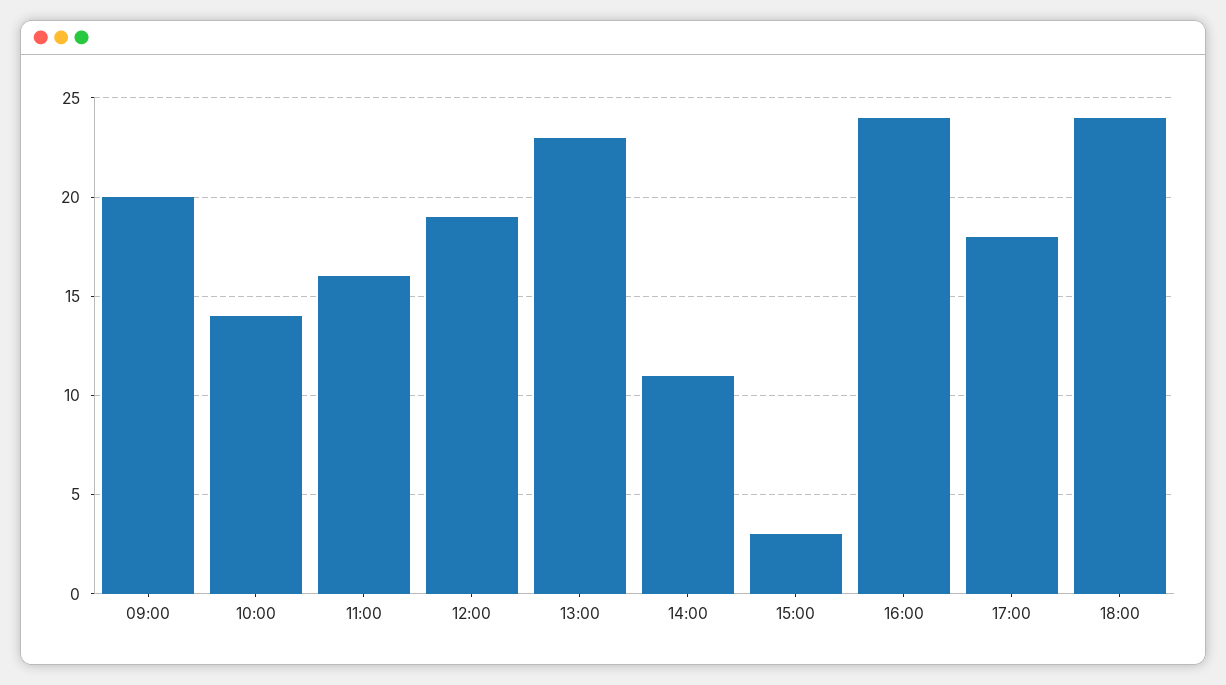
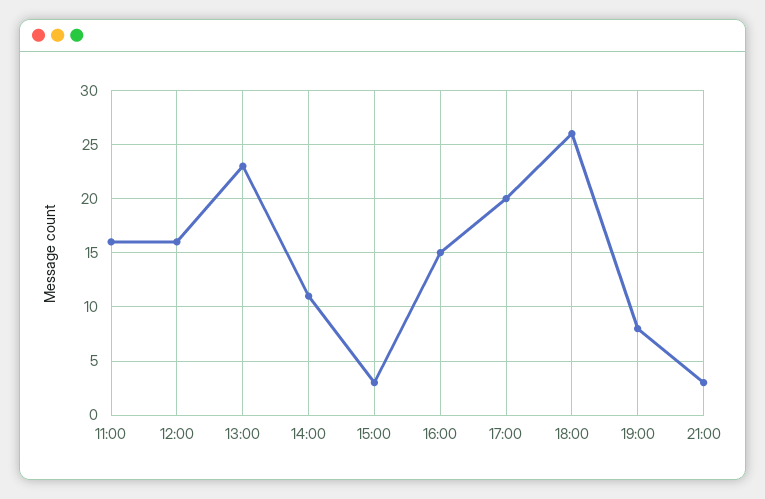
09:00: 20 -> none
10:00: 14 -> none
12:00: 19 -> 16
16:00: 24 -> 15
17:00: 18 -> 20
18:00: 24 -> 26
19:00: none -> 8
21:00: none -> 3

